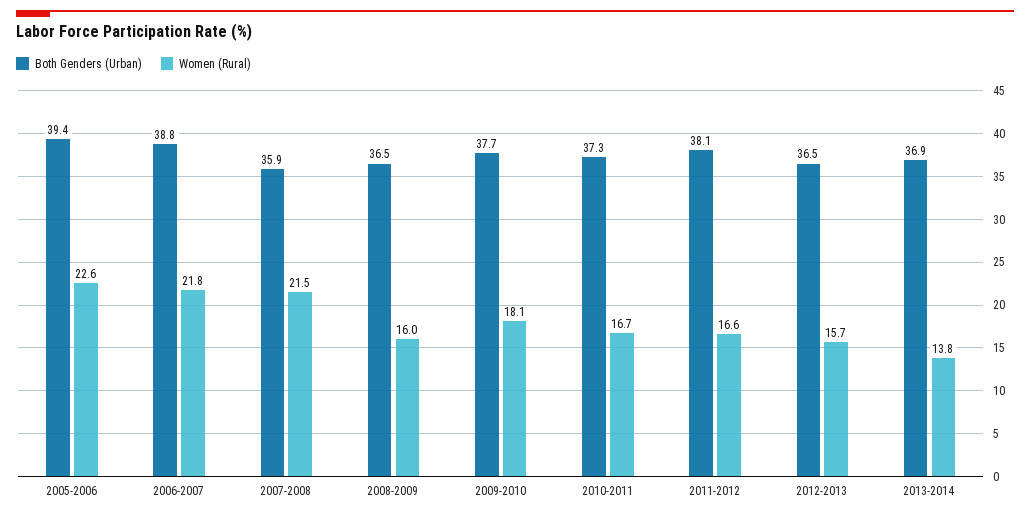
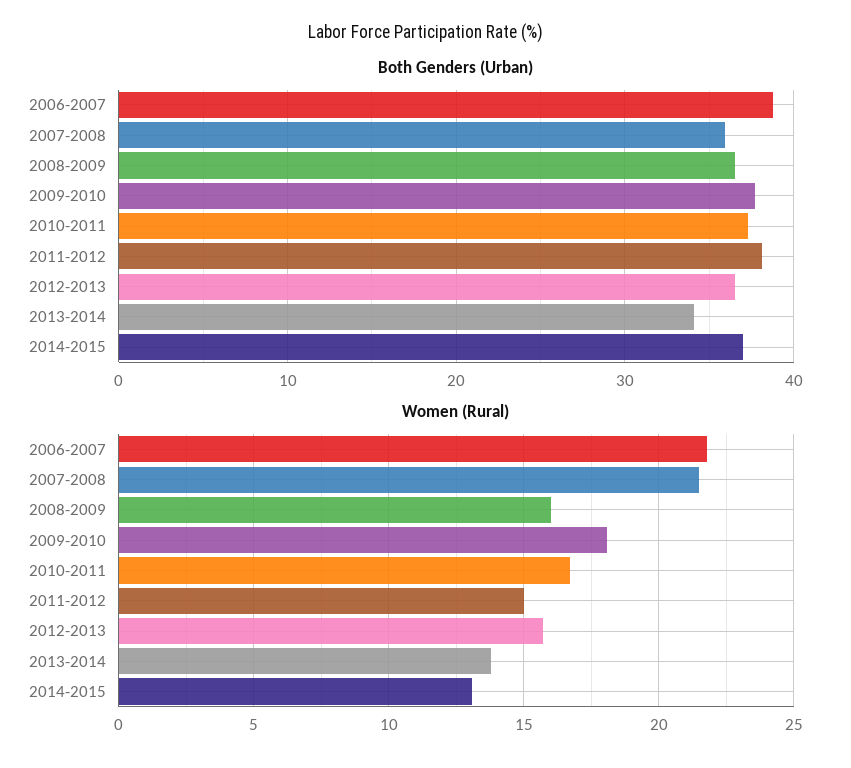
Both Genders (Urban), 2005-2006: 39.4 -> none
Women (Rural), 2005-2006: 22.6 -> none
Women (Rural), 2011-2012: 16.6 -> 15
Both Genders (Urban), 2013-2014: 36.9 -> 34
Both Genders (Urban), 2014-2015: none -> 37
Women (Rural), 2014-2015: none -> 13

